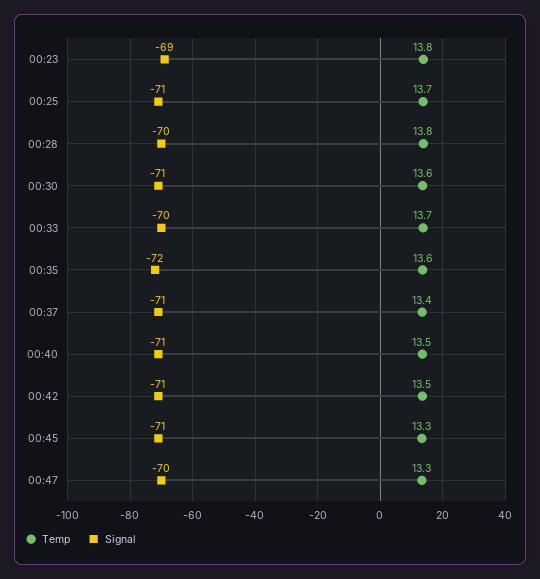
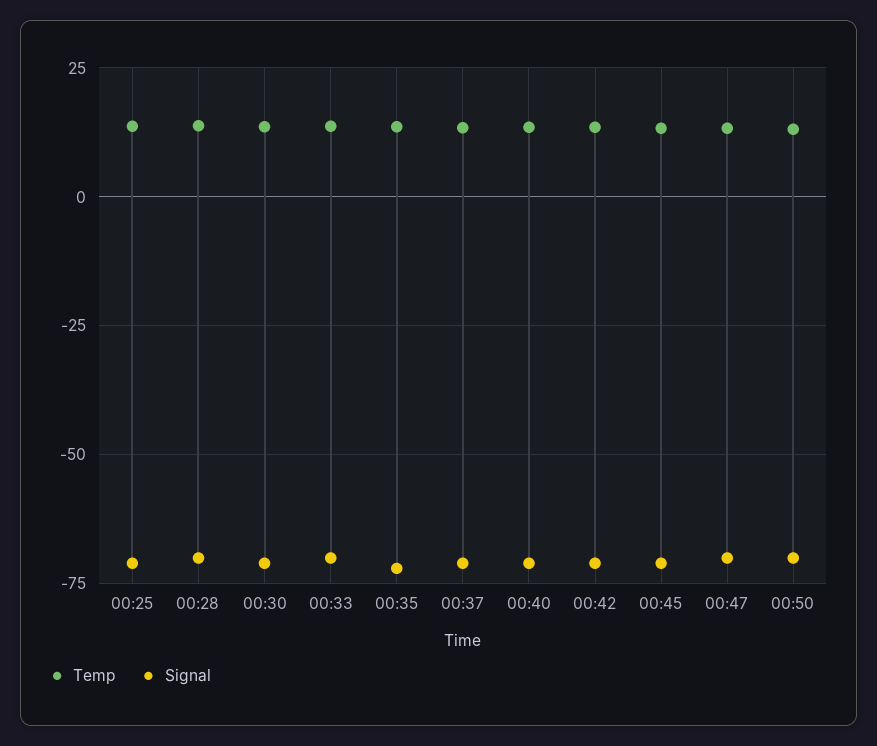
Temp, 00:23: 13.8 -> none
Signal, 00:23: -69 -> none
Temp, 00:50: none -> 12.5
Signal, 00:50: none -> -70

